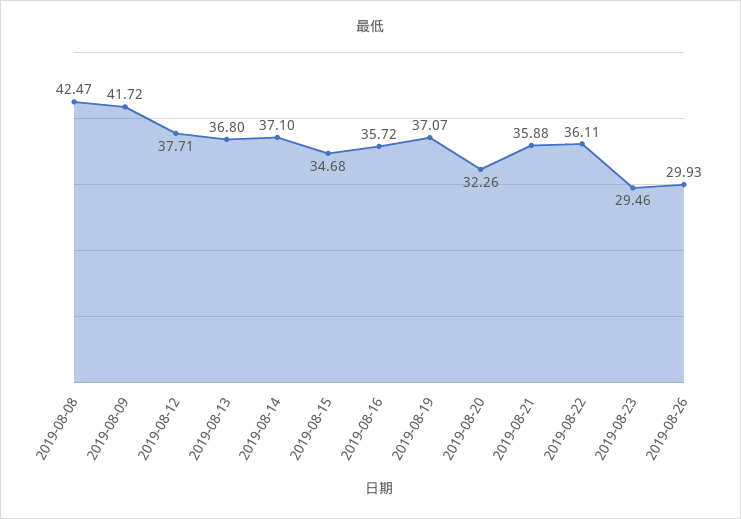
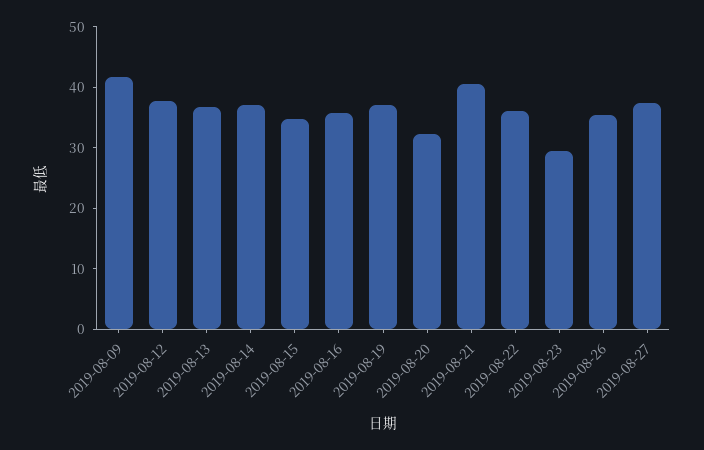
2019-08-08: 42.47 -> none
2019-08-21: 35.88 -> 40
2019-08-26: 29.93 -> 36
2019-08-27: none -> 38

